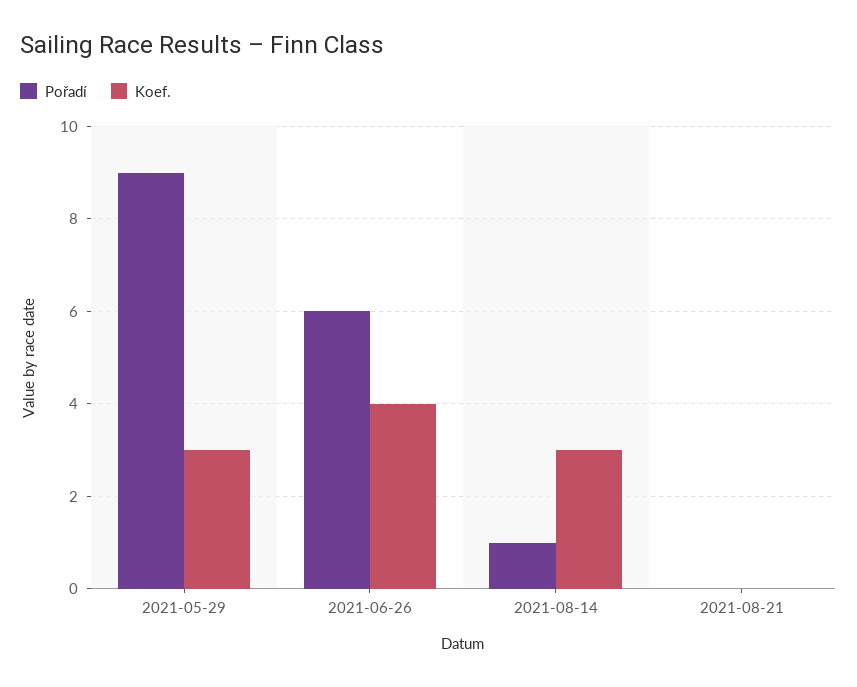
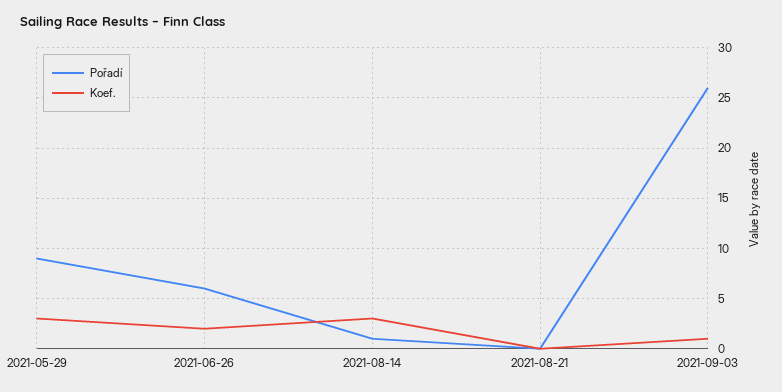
Koef., 2021-06-26: 4 -> 2
Pořadí, 2021-09-03: none -> 26
Koef., 2021-09-03: none -> 1

